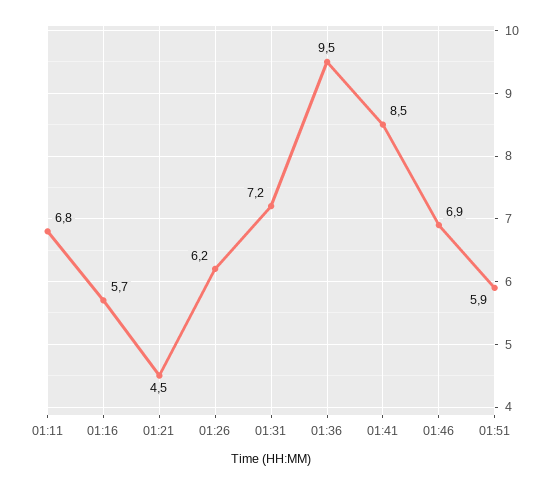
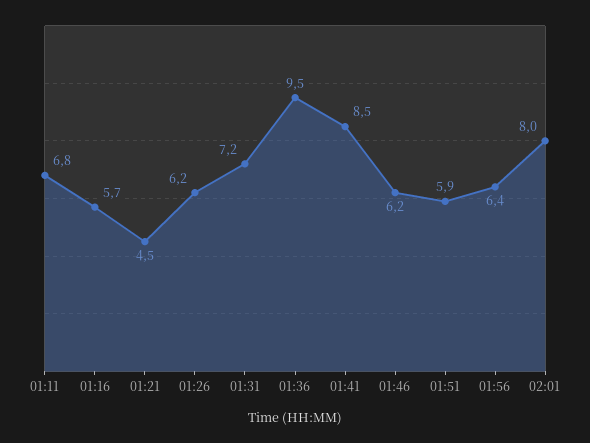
01:46: 6.9 -> 6.2
01:56: none -> 6.4
02:01: none -> 8

